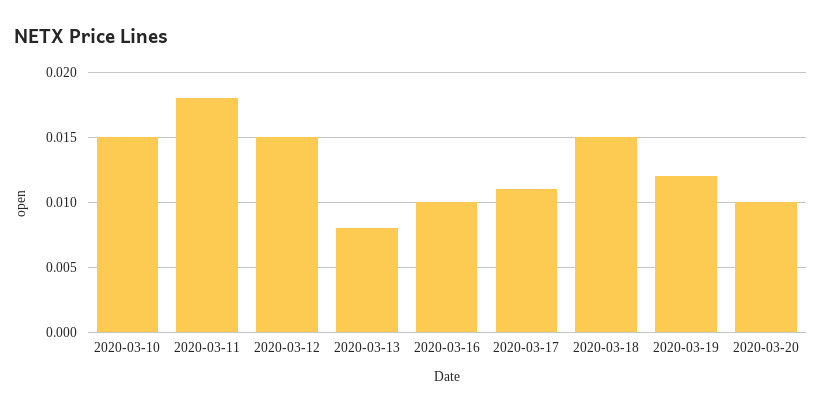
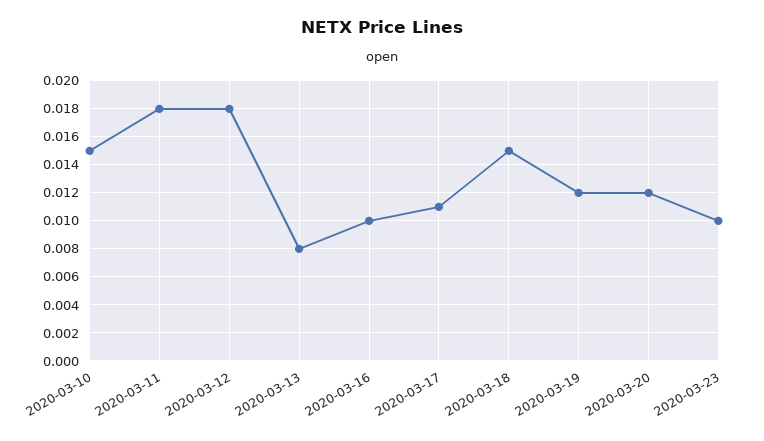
2020-03-12: 0.015 -> 0.018
2020-03-20: 0.01 -> 0.012
2020-03-23: none -> 0.01

